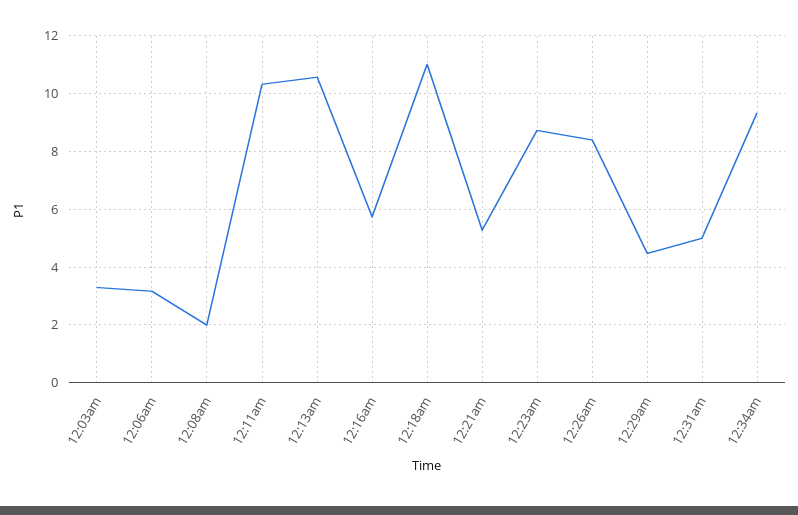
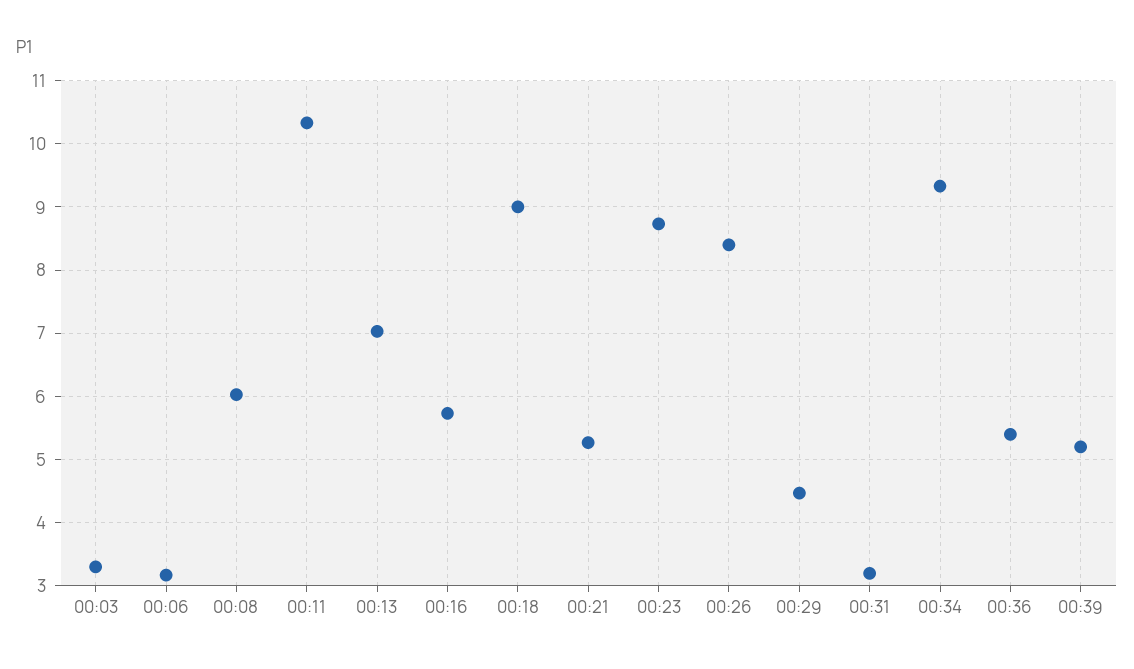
12:08am: 2 -> 6
12:13am: 10.5 -> 7
12:18am: 11 -> 9
12:31am: 5 -> 3.2
00:36: none -> 5.4
00:39: none -> 5.2

